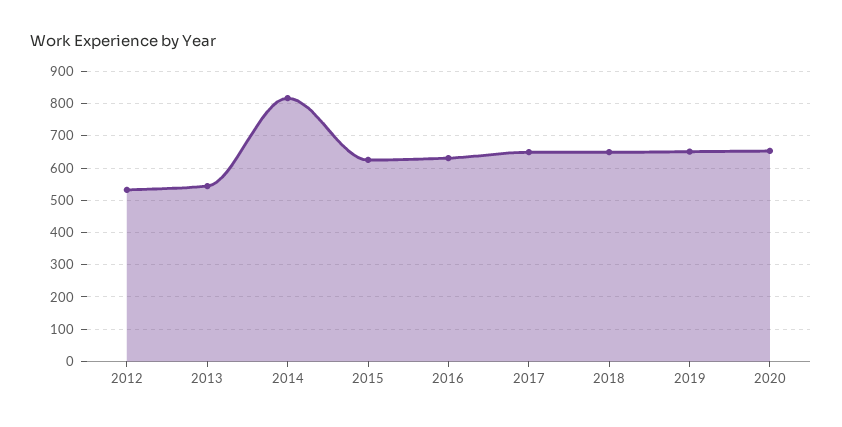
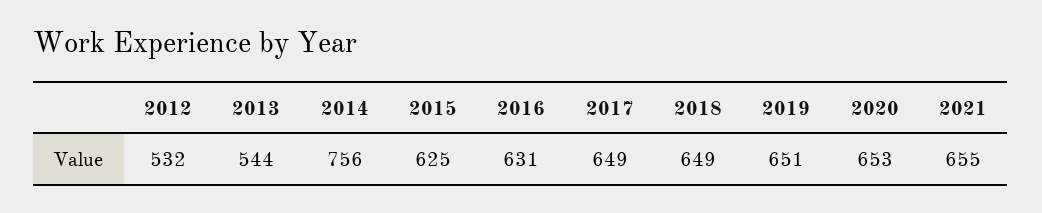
2014: 820 -> 756
2021: none -> 655

